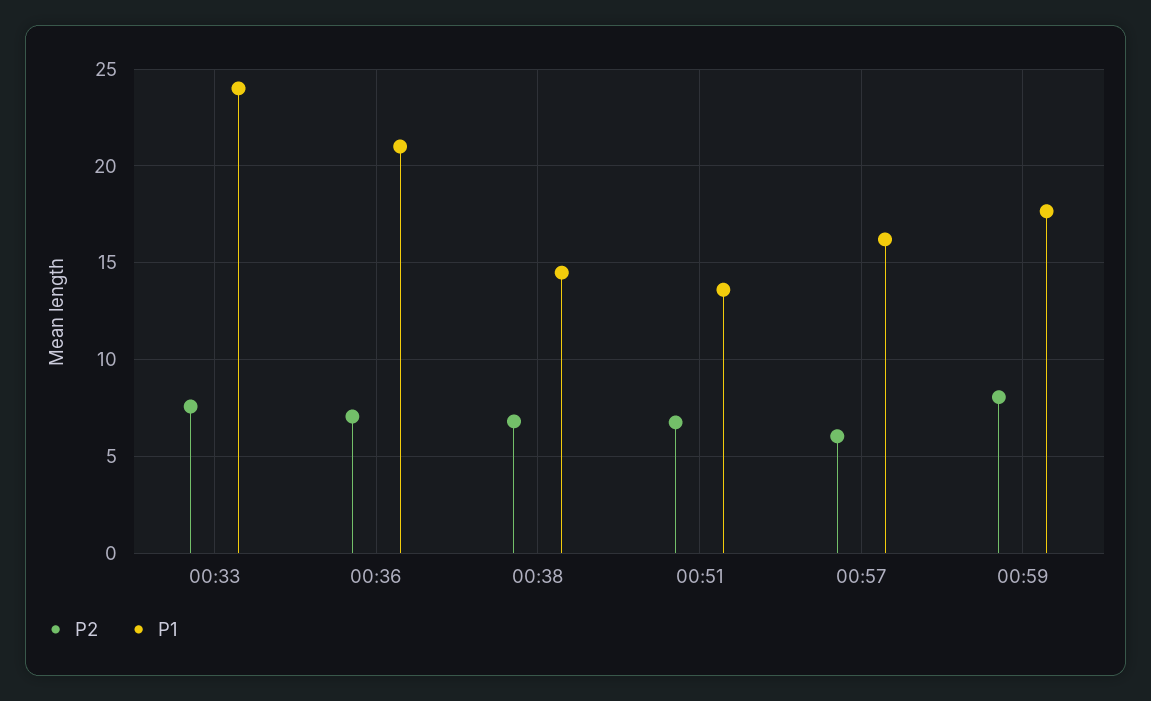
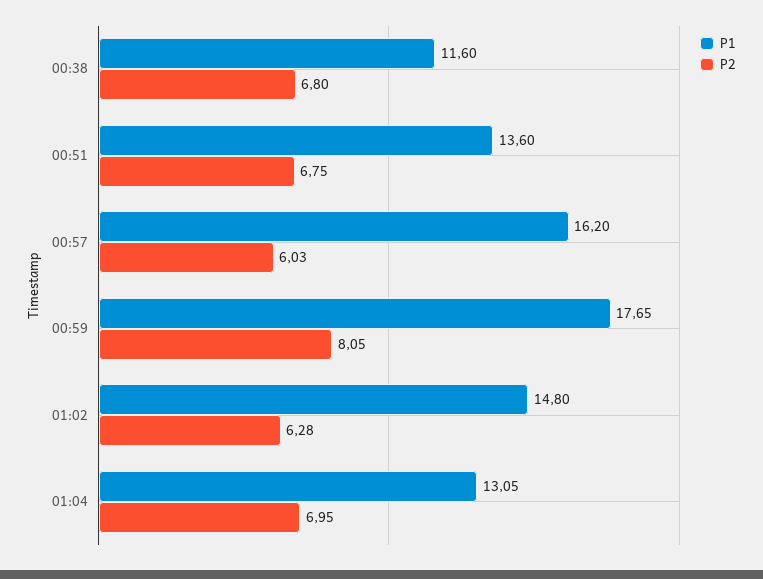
P2, 00:33: 7.5 -> none
P1, 00:33: 24 -> none
P2, 00:36: 7 -> none
P1, 00:36: 21 -> none
P1, 00:38: 14.5 -> 11.6
P1, 01:02: none -> 14.8
P2, 01:02: none -> 6.28
P1, 01:04: none -> 13.05
P2, 01:04: none -> 6.95

